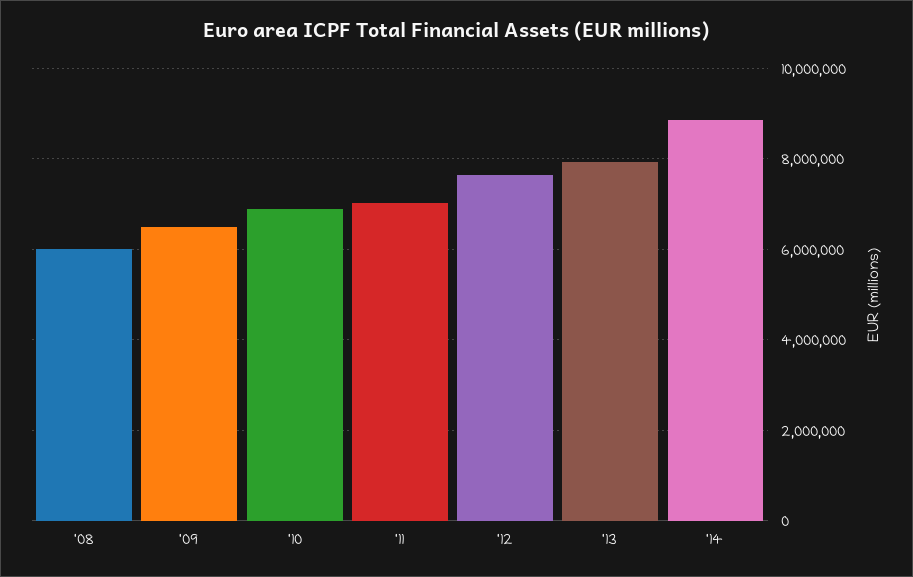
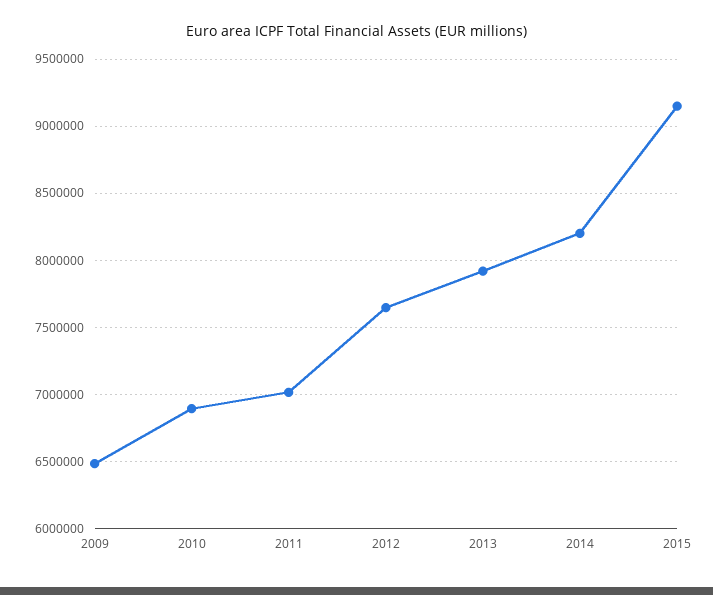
'08: 6000000 -> none
'14: 8800000 -> 8200000
2015: none -> 9150000

